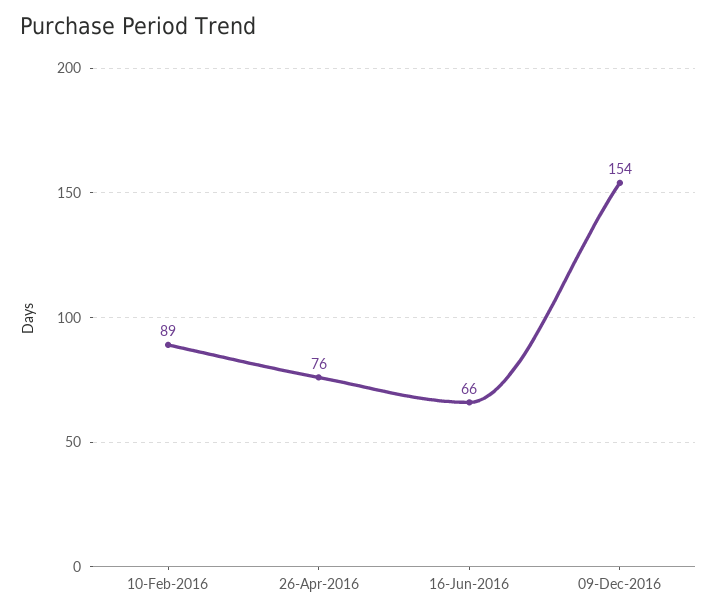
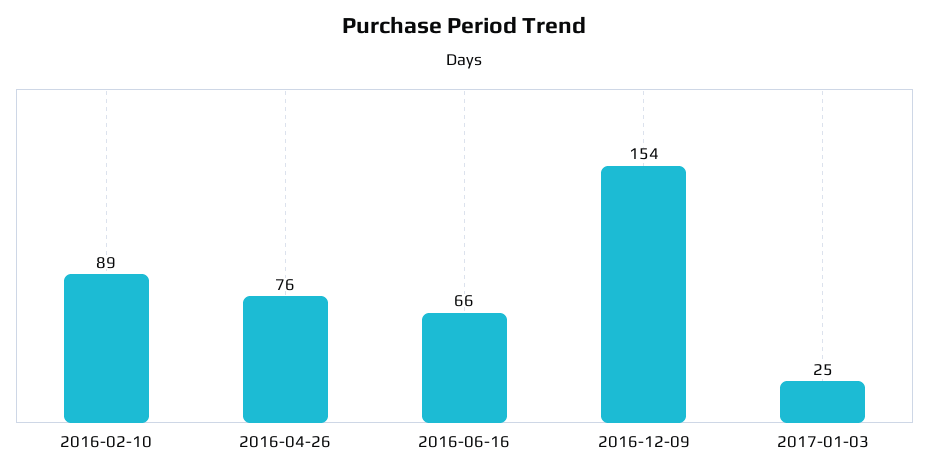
2017-01-03: none -> 25

